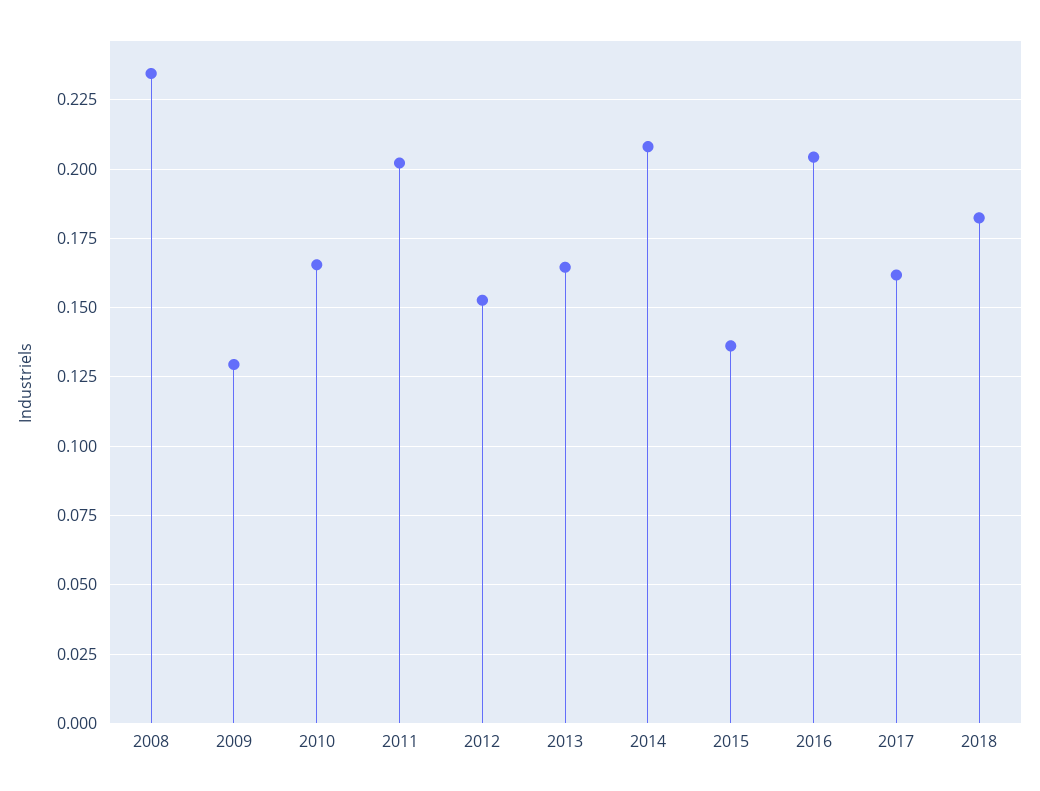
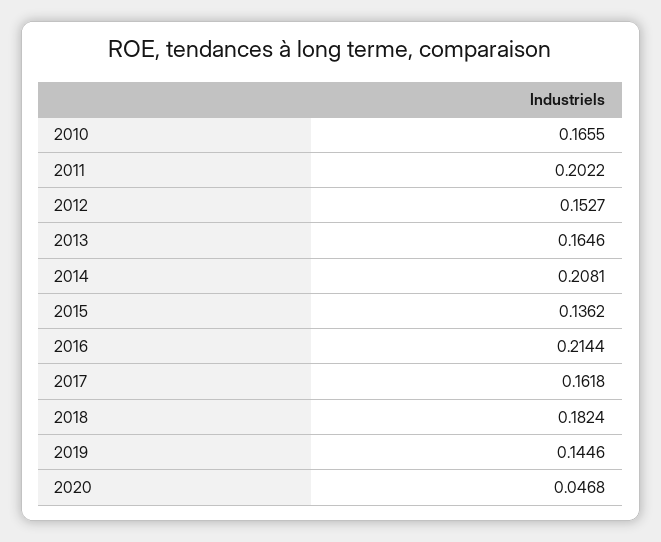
2008: 0.235 -> none
2009: 0.13 -> none
2016: 0.205 -> 0.2144
2019: none -> 0.1446
2020: none -> 0.0468

